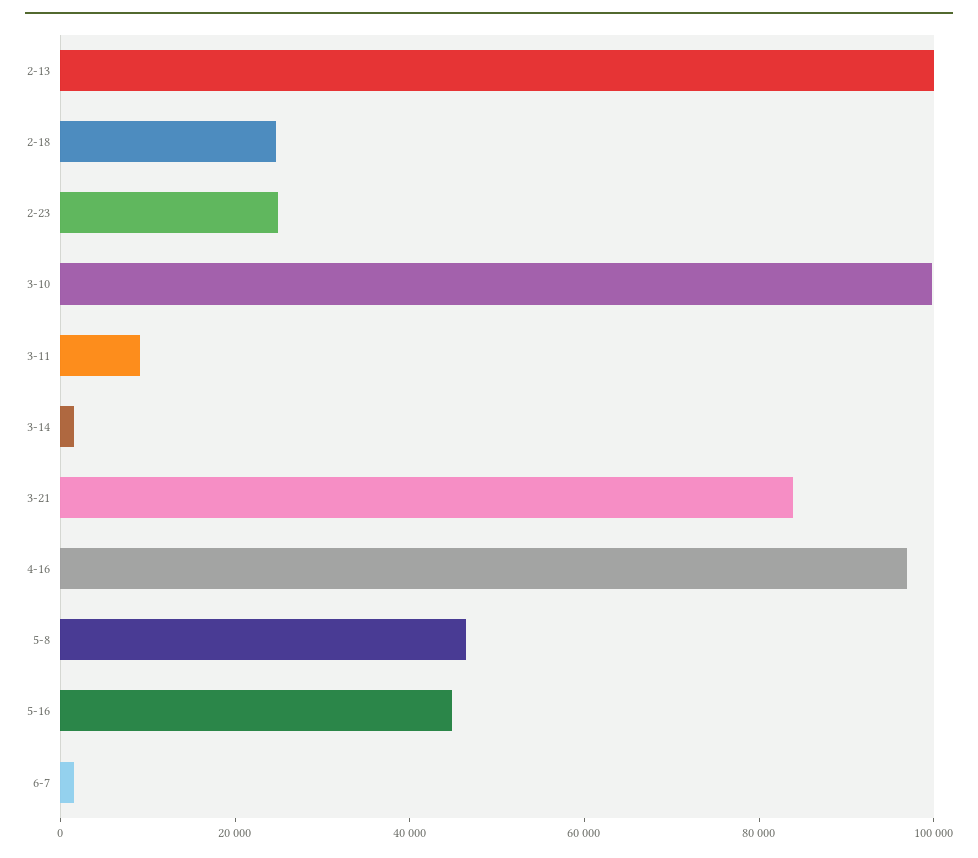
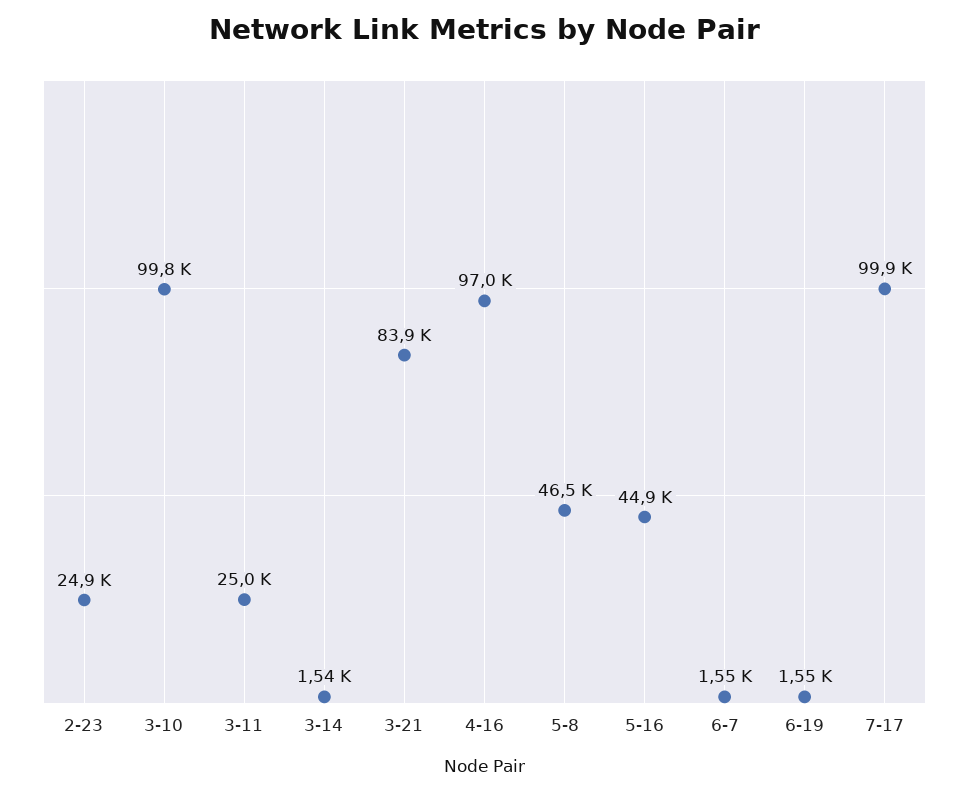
2-13: 100000 -> none
2-18: 25000 -> none
3-11: 10000 -> 25000
6-19: none -> 1550
7-17: none -> 99900

